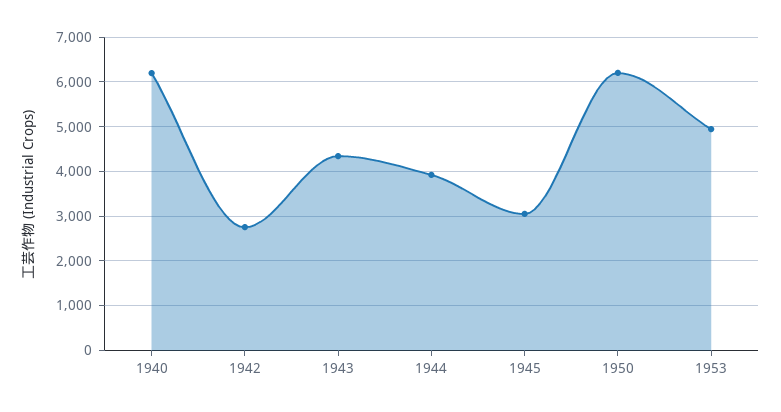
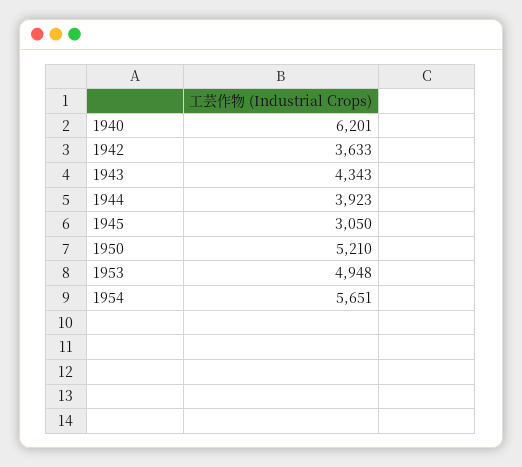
1942: 2800 -> 3633
1950: 6200 -> 5210
1954: none -> 5651

